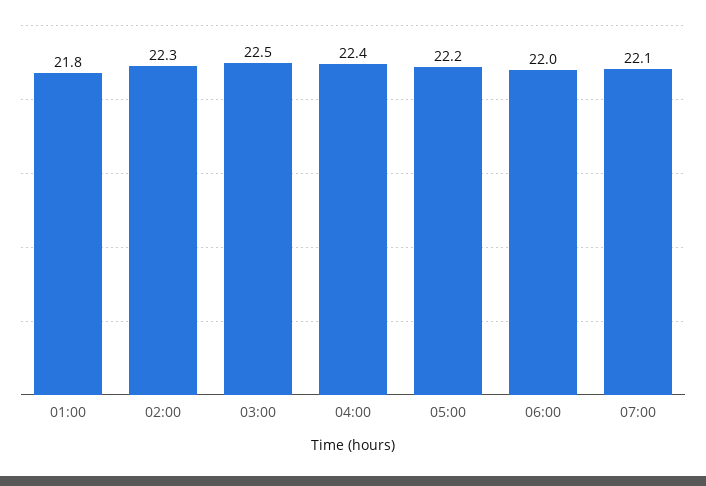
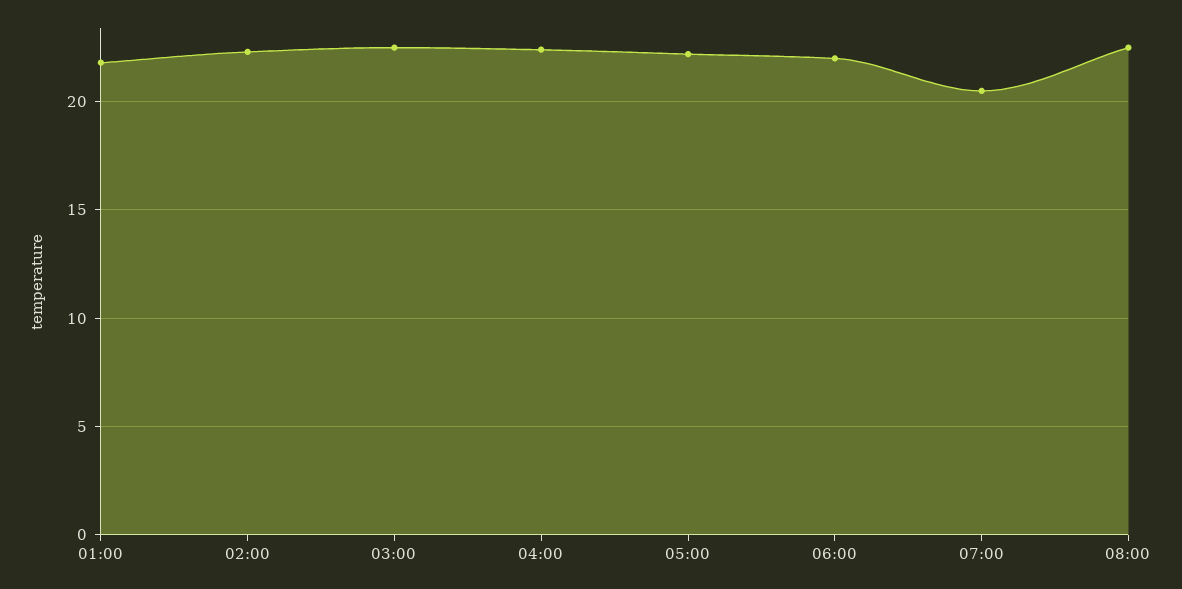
07:00: 22.1 -> 20.5
08:00: none -> 22.5

